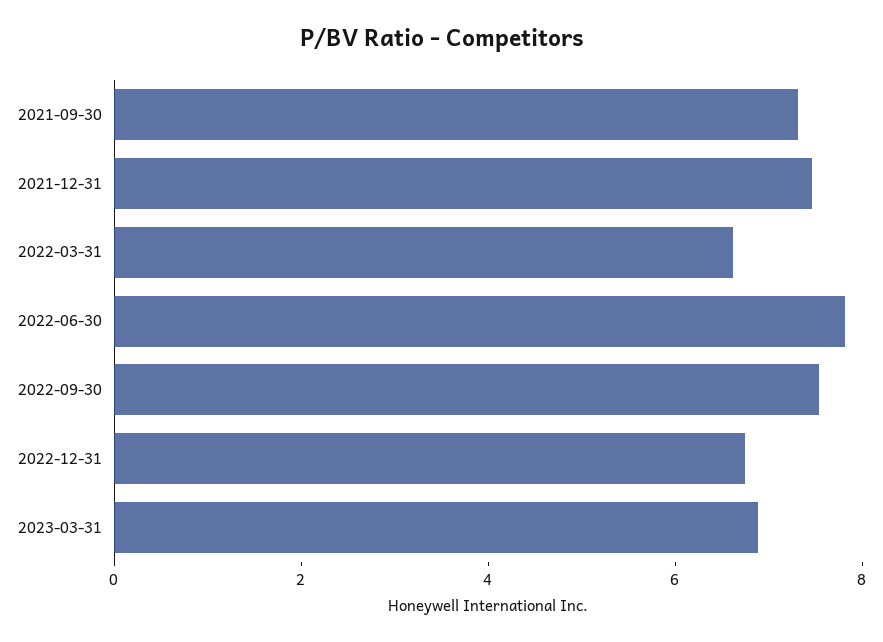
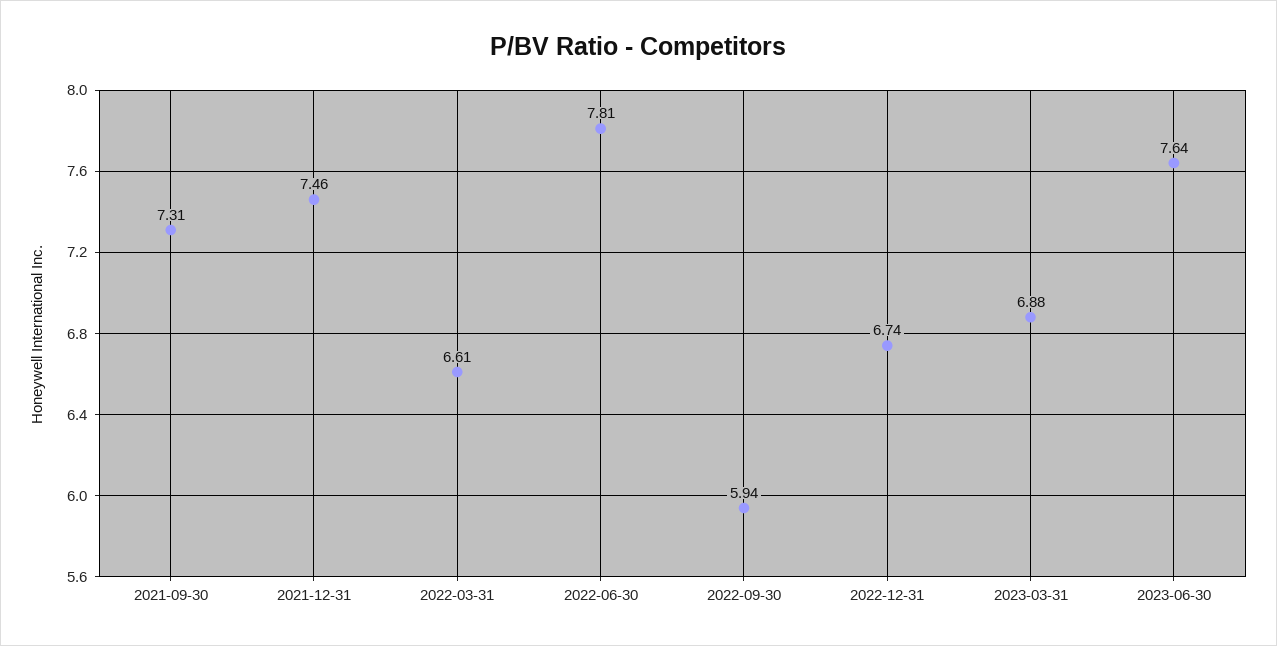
2022-09-30: 7.5 -> 5.94
2023-06-30: none -> 7.64

